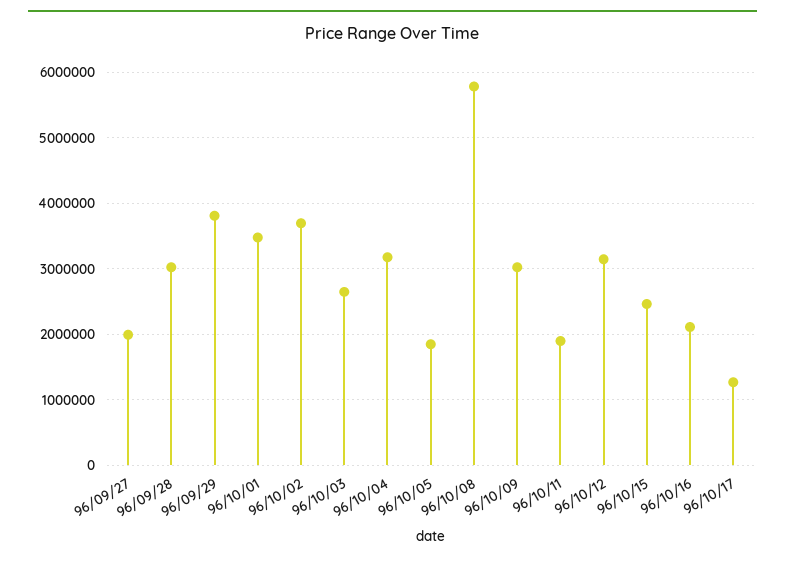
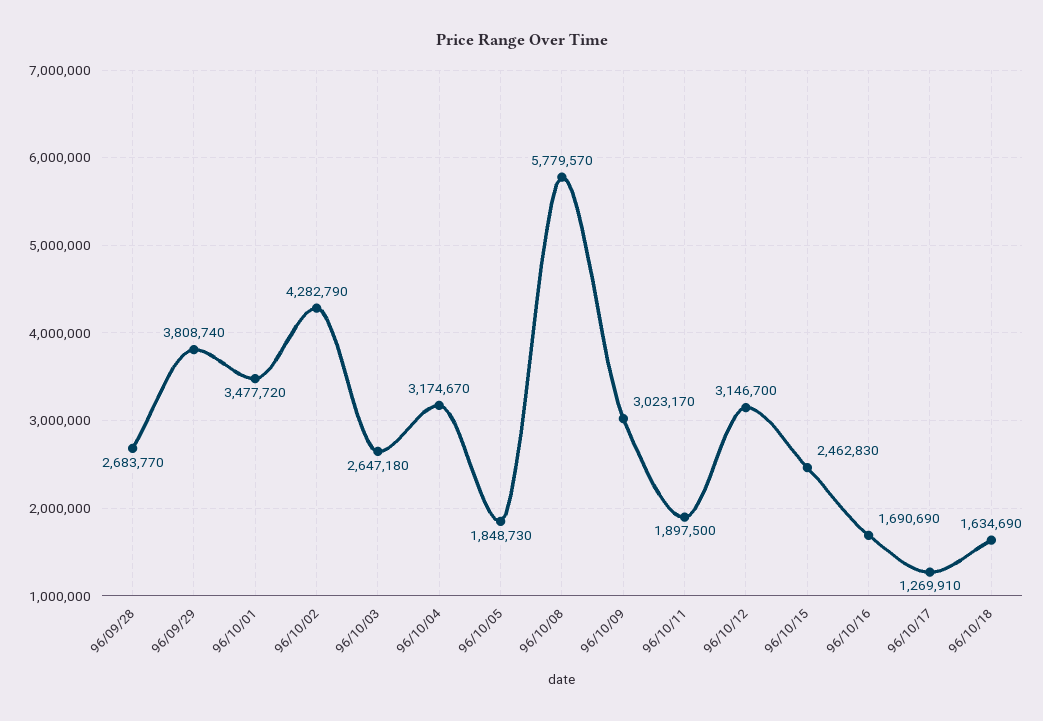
96/09/27: 2000000 -> none
96/09/28: 3000000 -> 2683770
96/10/02: 3700000 -> 4282790
96/10/16: 2100000 -> 1690690
96/10/18: none -> 1634690

